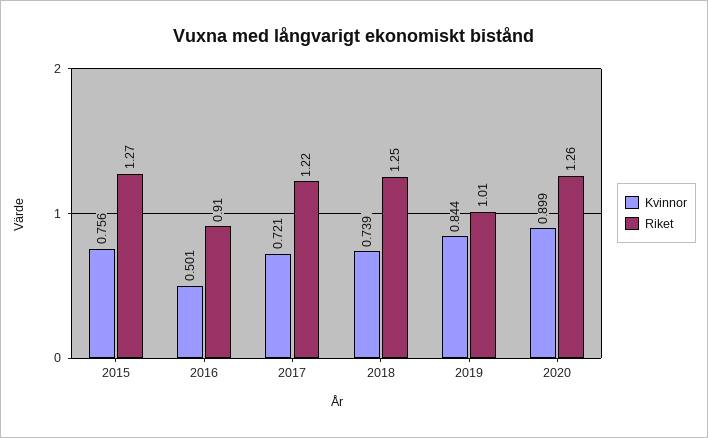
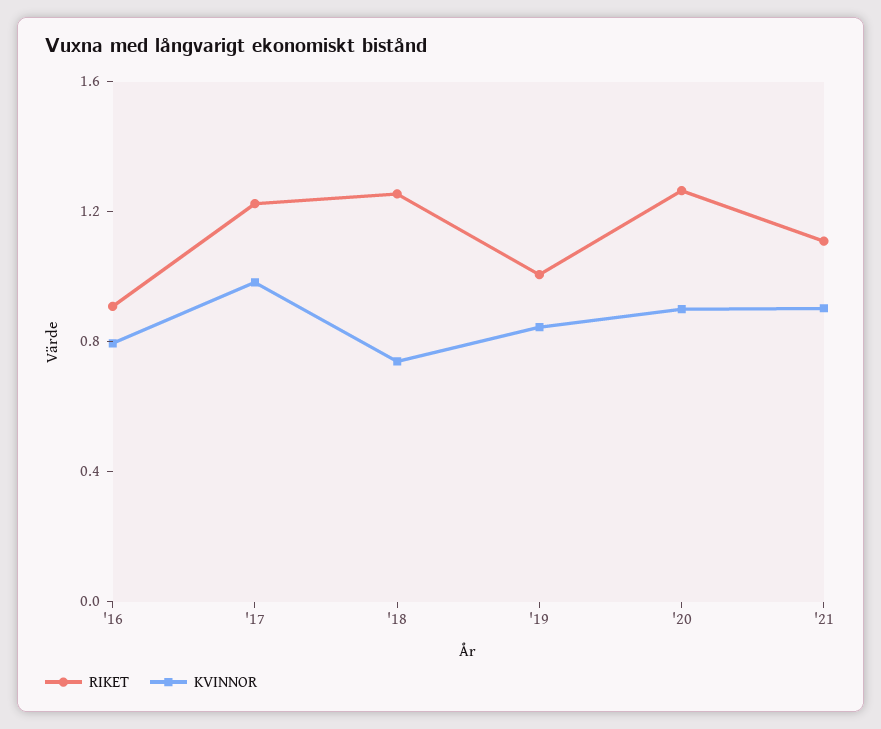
Kvinnor, 2015: 0.756 -> none
Riket, 2015: 1.27 -> none
Kvinnor, 2016: 0.501 -> 0.8
Kvinnor, 2017: 0.721 -> 1
Riket, '21: none -> 1.1
Kvinnor, '21: none -> 0.9

